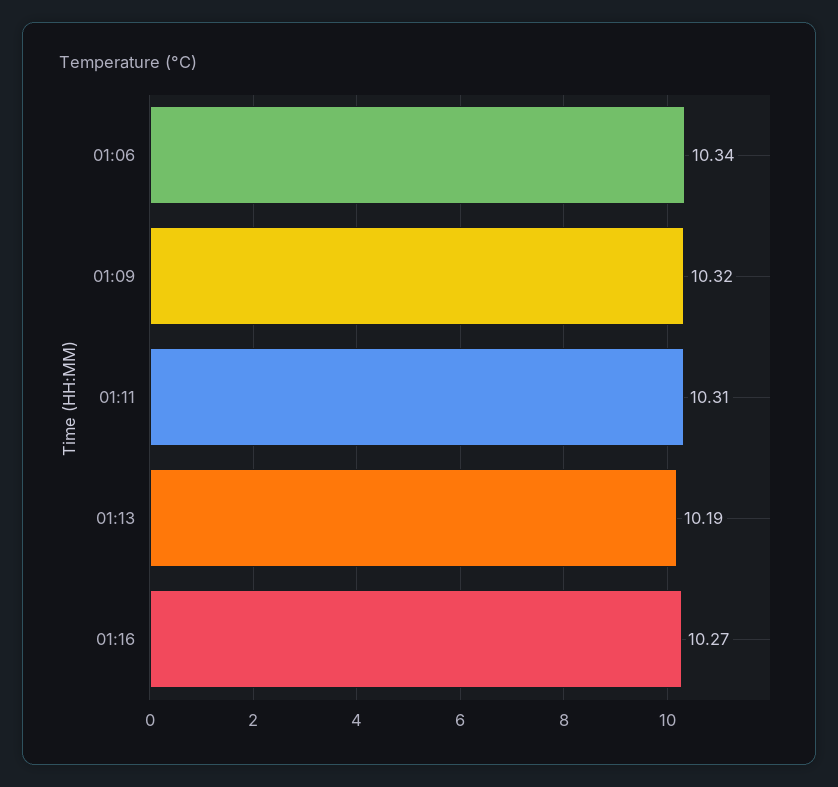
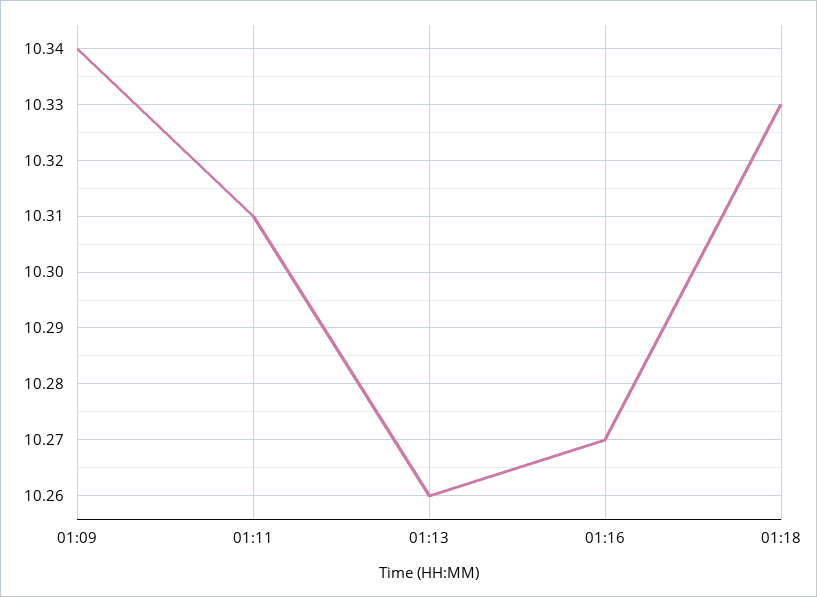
01:06: 10.34 -> none
01:09: 10.32 -> 10.34
01:13: 10.19 -> 10.26
01:18: none -> 10.33

